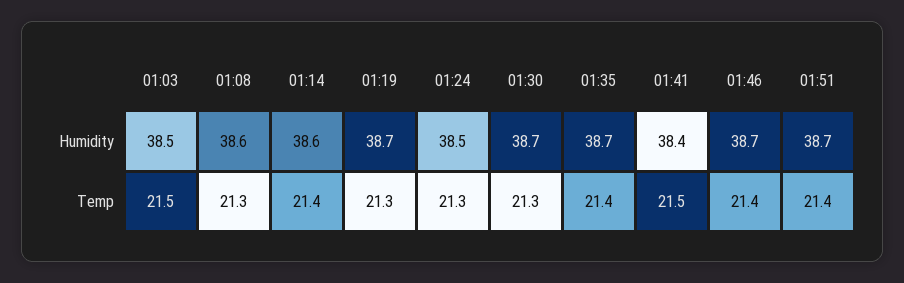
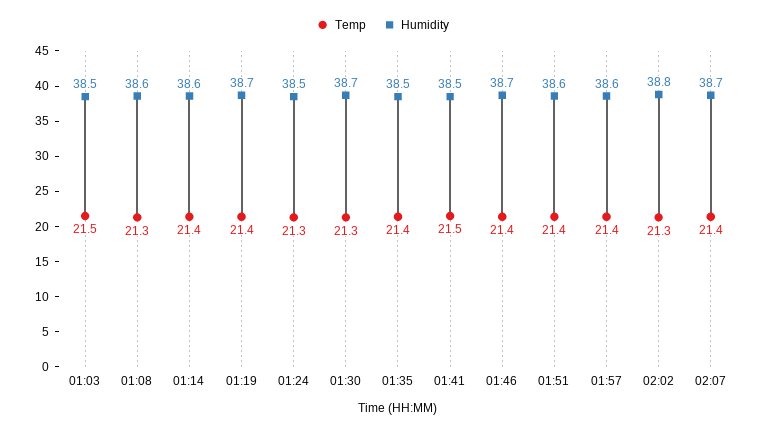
Humidity, 01:35: 38.7 -> 38.5
Humidity, 01:41: 38.4 -> 38.5
Humidity, 01:51: 38.7 -> 38.6
Temp, 01:19: 21.3 -> 21.4
Temp, 01:57: none -> 21.4
Humidity, 01:57: none -> 38.6
Temp, 02:02: none -> 21.3
Humidity, 02:02: none -> 38.8
Temp, 02:07: none -> 21.4
Humidity, 02:07: none -> 38.7

